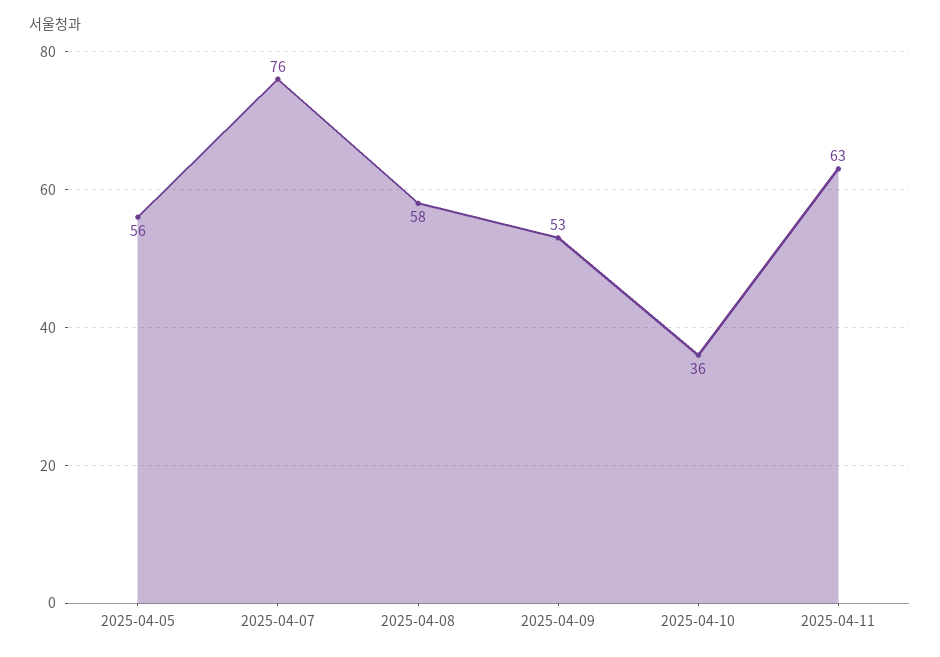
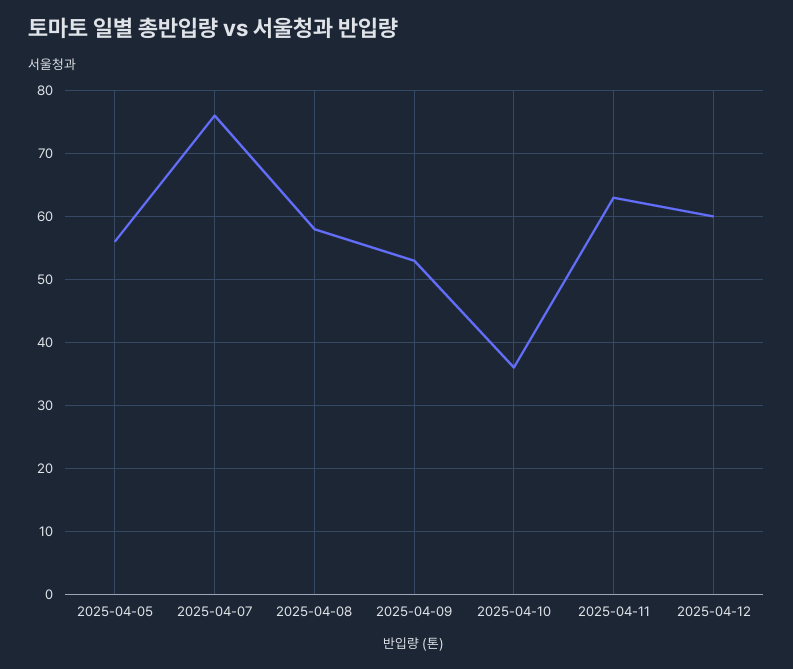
2025-04-12: none -> 60

